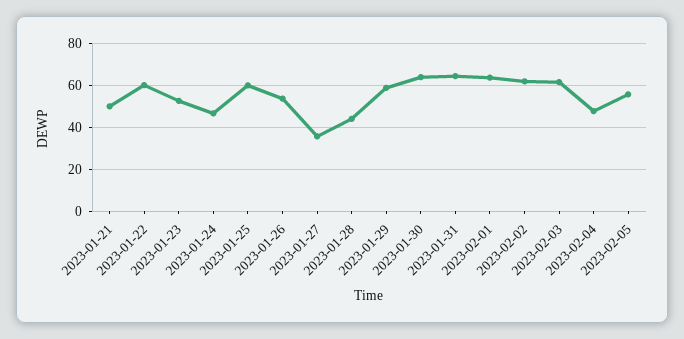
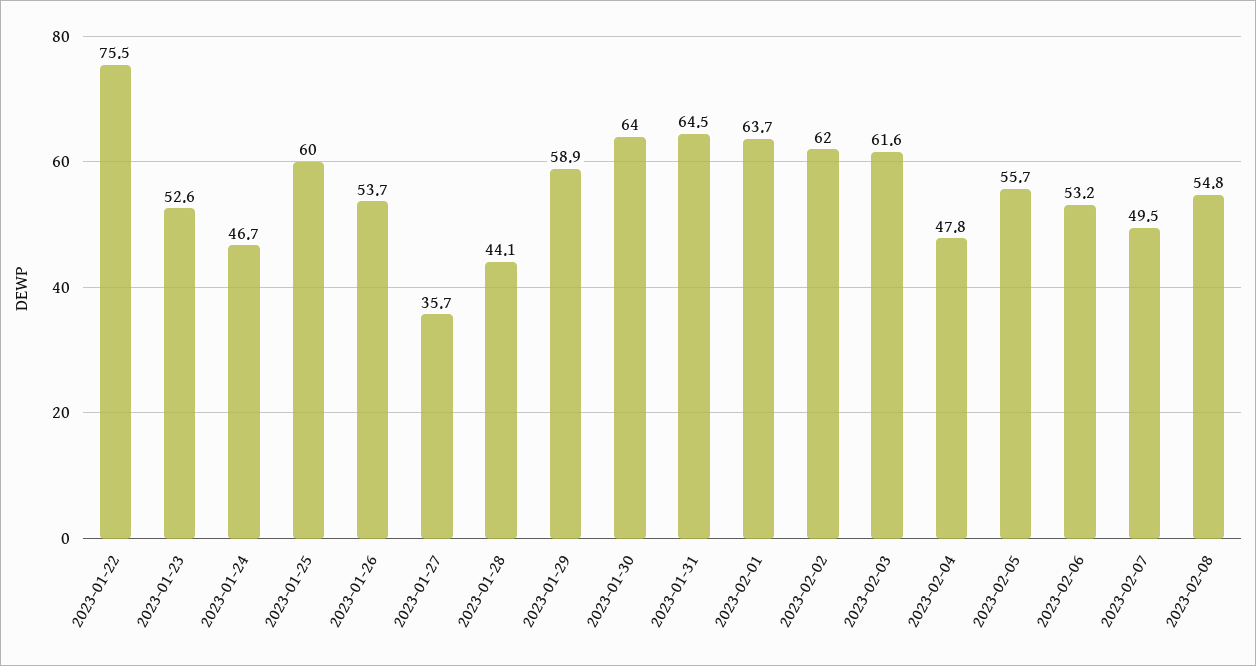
2023-01-21: 50 -> none
2023-01-22: 60 -> 75.5
2023-02-06: none -> 53.2
2023-02-07: none -> 49.5
2023-02-08: none -> 54.8

